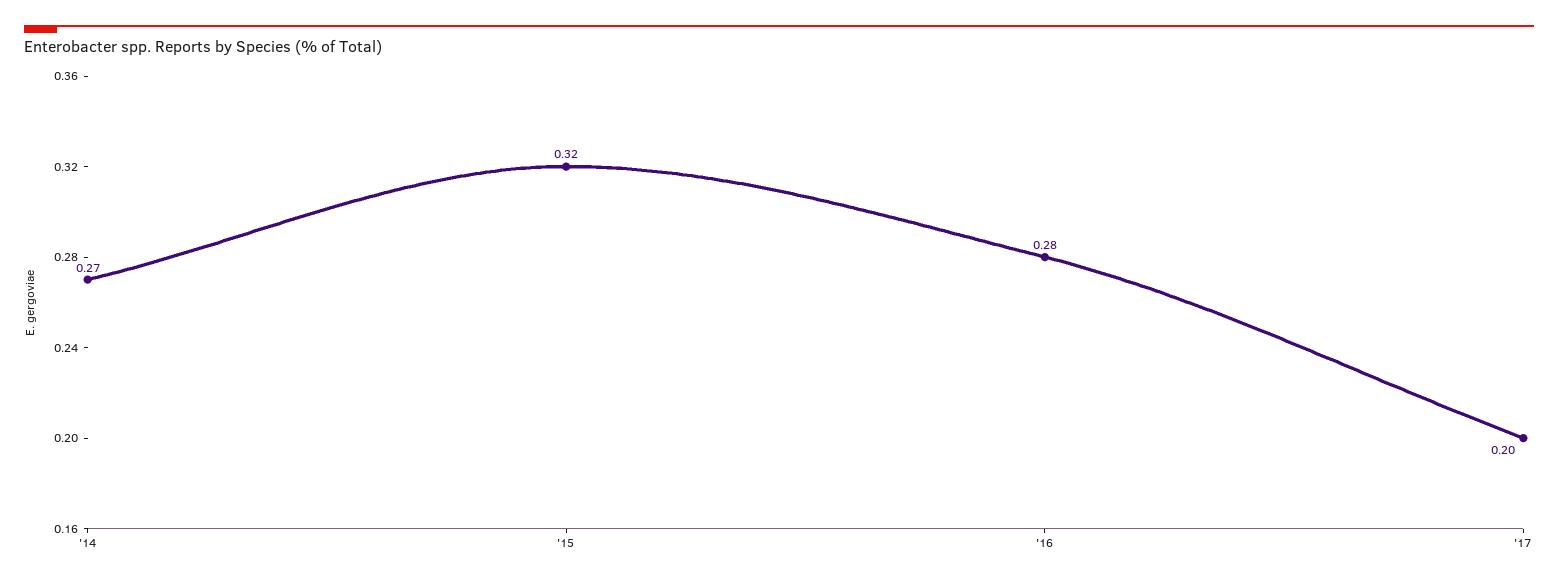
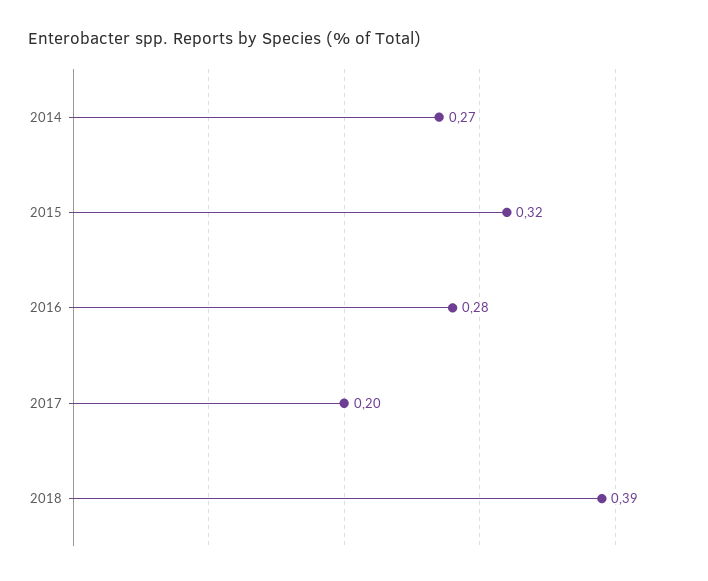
2018: none -> 0.39

